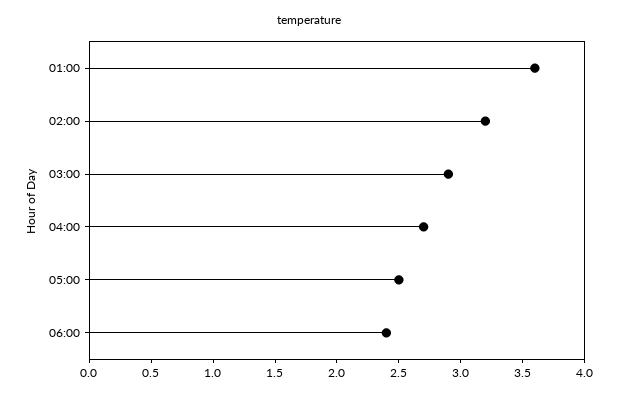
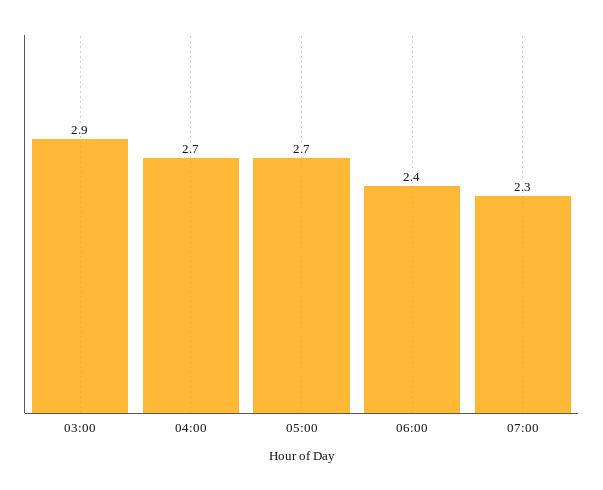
01:00: 3.6 -> none
02:00: 3.2 -> none
05:00: 2.5 -> 2.7
07:00: none -> 2.3

